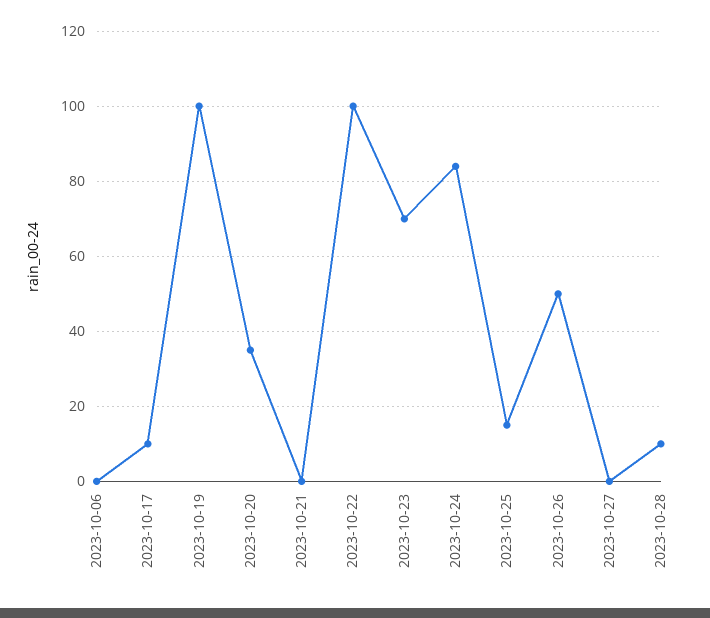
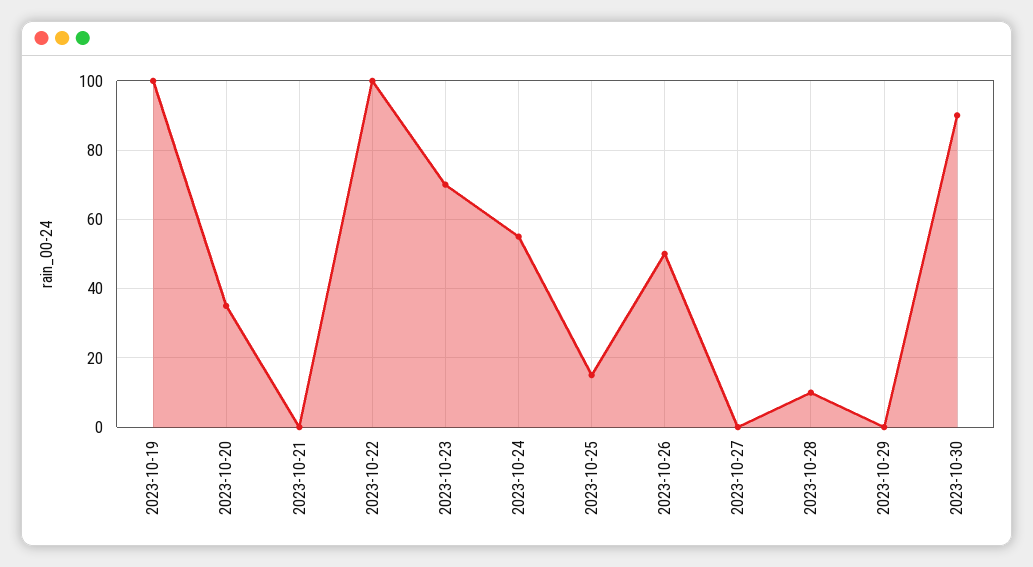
2023-10-06: 0 -> none
2023-10-17: 10 -> none
2023-10-24: 85 -> 55
2023-10-29: none -> 0
2023-10-30: none -> 90

